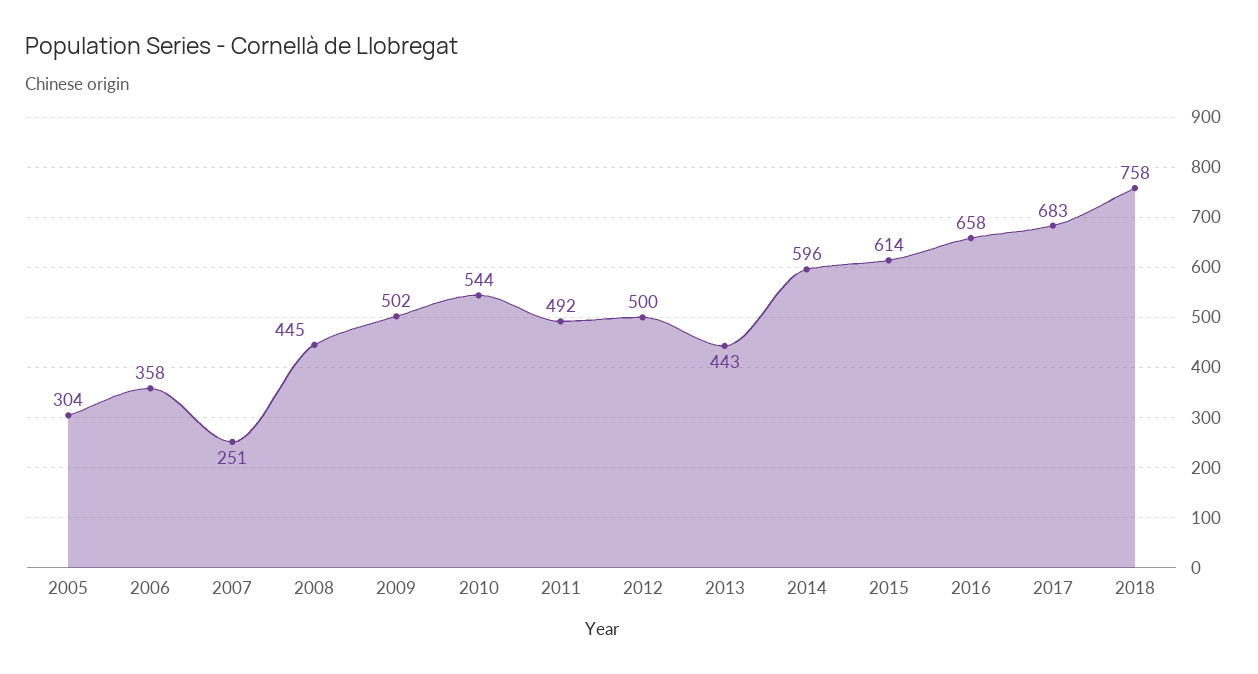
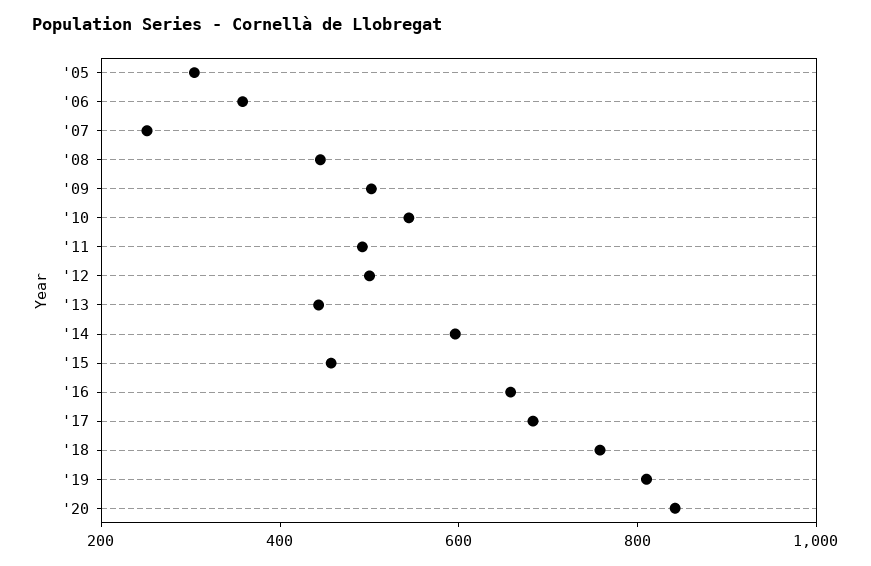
2015: 614 -> 450
'19: none -> 800
'20: none -> 850

